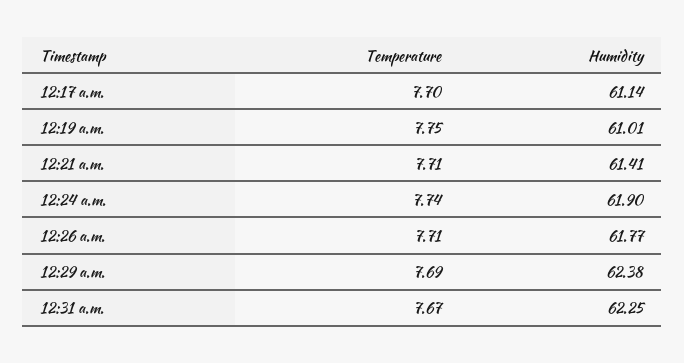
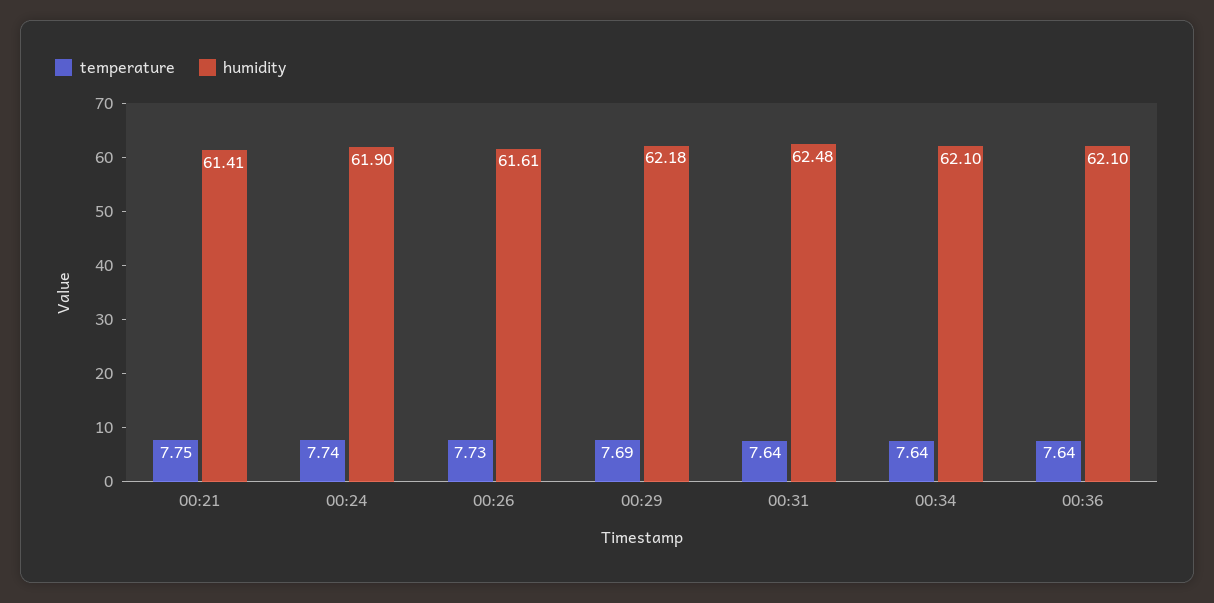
Temperature, 12:17 a.m.: 7.7 -> none
Humidity, 12:17 a.m.: 61.14 -> none
Temperature, 12:19 a.m.: 7.75 -> none
Humidity, 12:19 a.m.: 61.01 -> none
Temperature, 12:21 a.m.: 7.71 -> 7.75
Temperature, 12:26 a.m.: 7.71 -> 7.73
Humidity, 12:26 a.m.: 61.77 -> 61.61
Humidity, 12:29 a.m.: 62.38 -> 62.18
Temperature, 12:31 a.m.: 7.67 -> 7.64
Humidity, 12:31 a.m.: 62.25 -> 62.48
Temperature, 00:34: none -> 7.64
Humidity, 00:34: none -> 62.1
Temperature, 00:36: none -> 7.64
Humidity, 00:36: none -> 62.1

